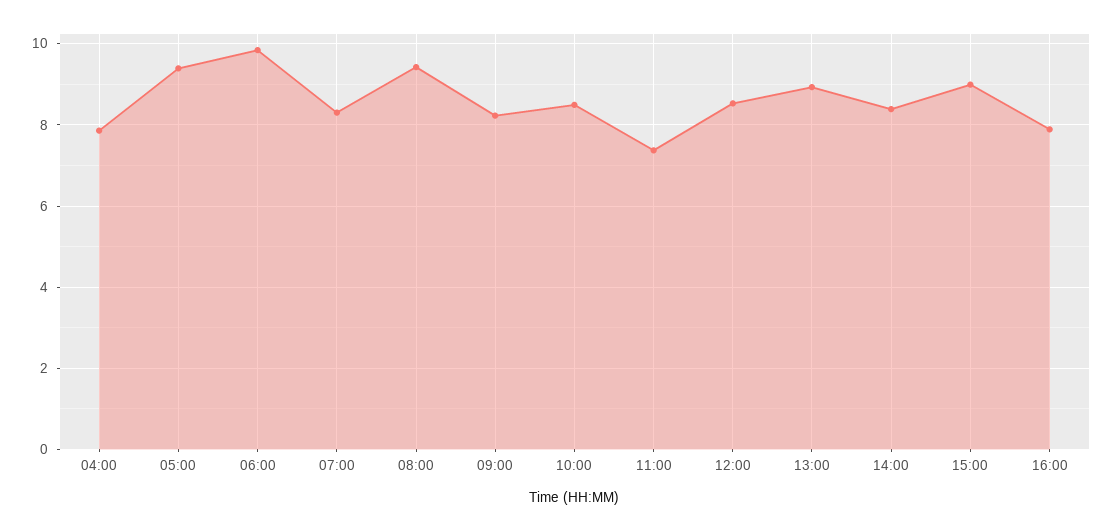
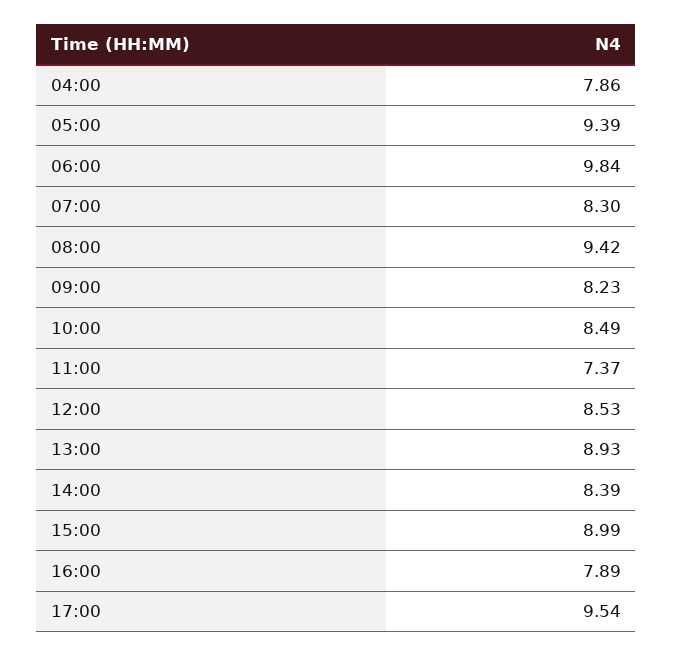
17:00: none -> 9.54

